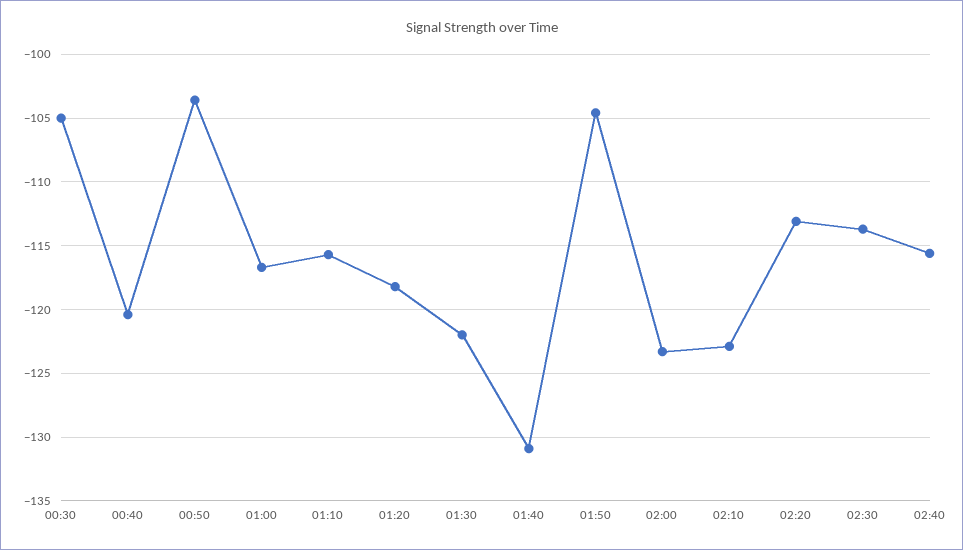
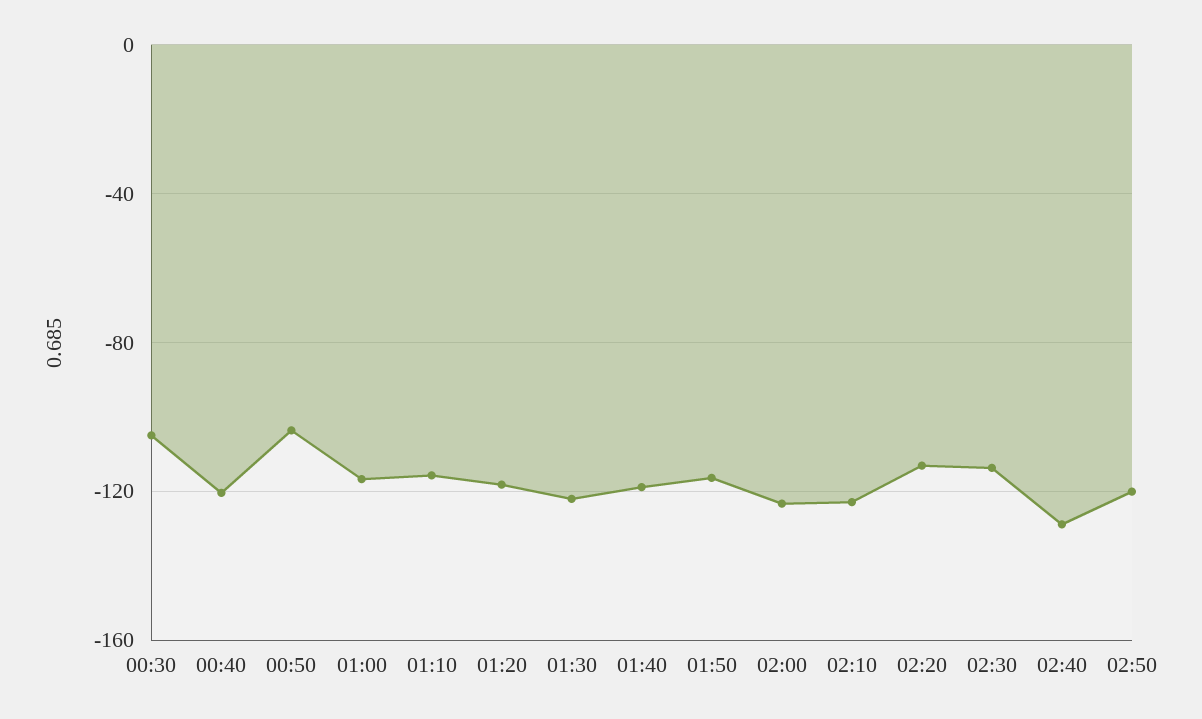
01:40: -131 -> -120
01:50: -104.5 -> -115
02:40: -115.5 -> -130
02:50: none -> -120

